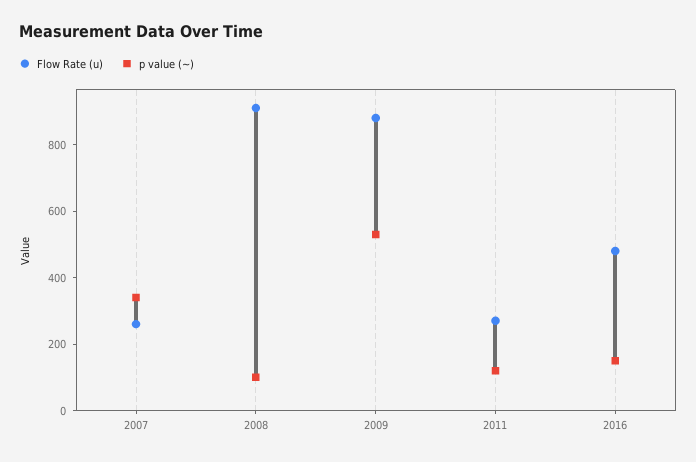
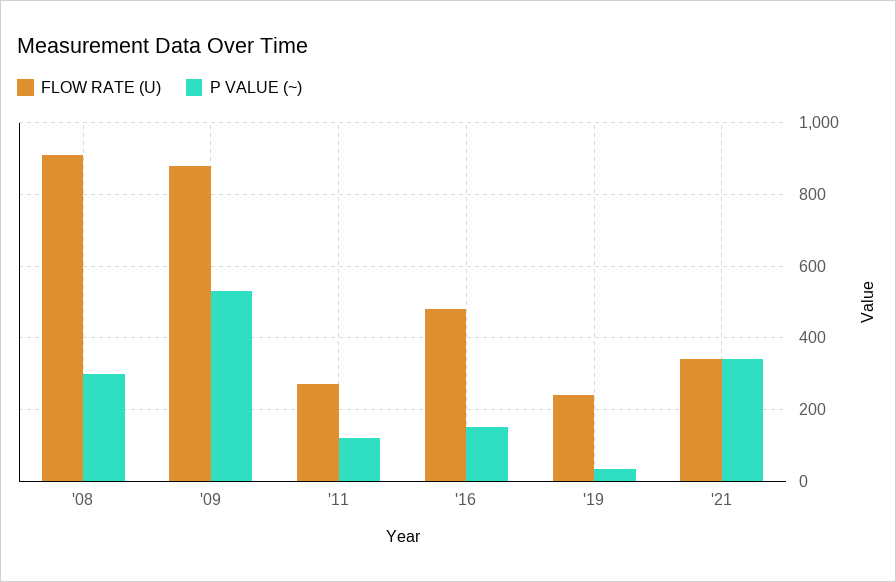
Flow Rate (u), 2007: 250 -> none
p value (~), 2007: 350 -> none
p value (~), 2008: 100 -> 300
Flow Rate (u), '19: none -> 240
p value (~), '19: none -> 40
Flow Rate (u), '21: none -> 340
p value (~), '21: none -> 340

